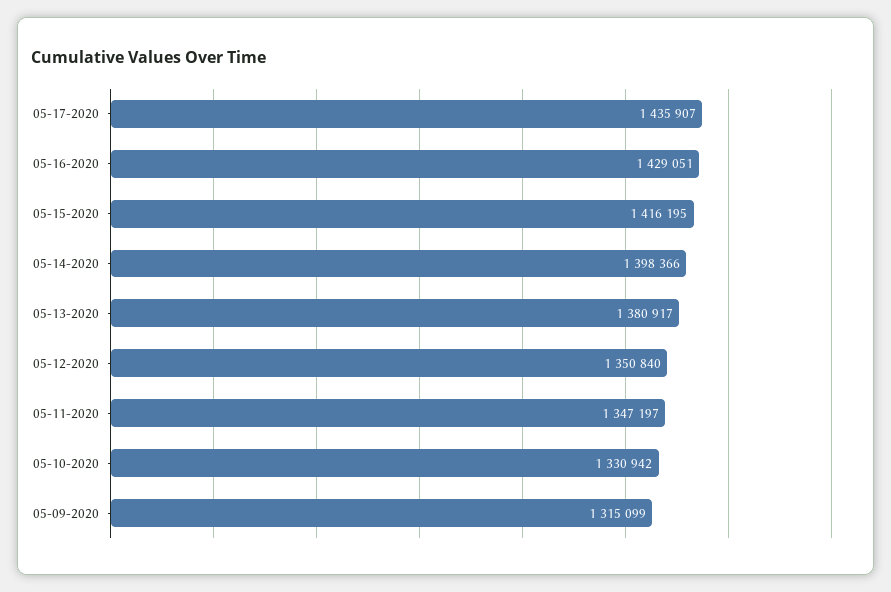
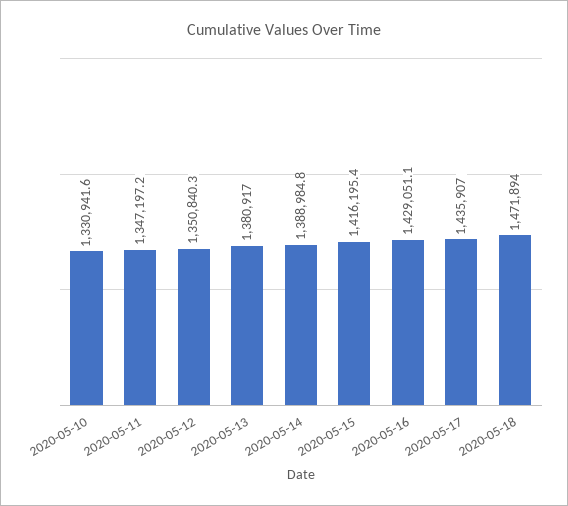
05-14-2020: 1398366 -> 1388984.8
05-09-2020: 1315099 -> none
2020-05-18: none -> 1471894

